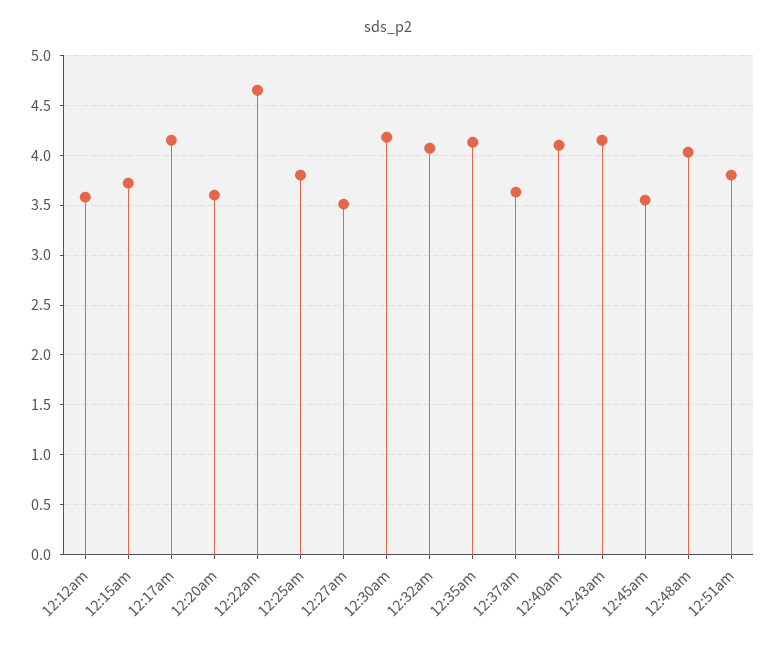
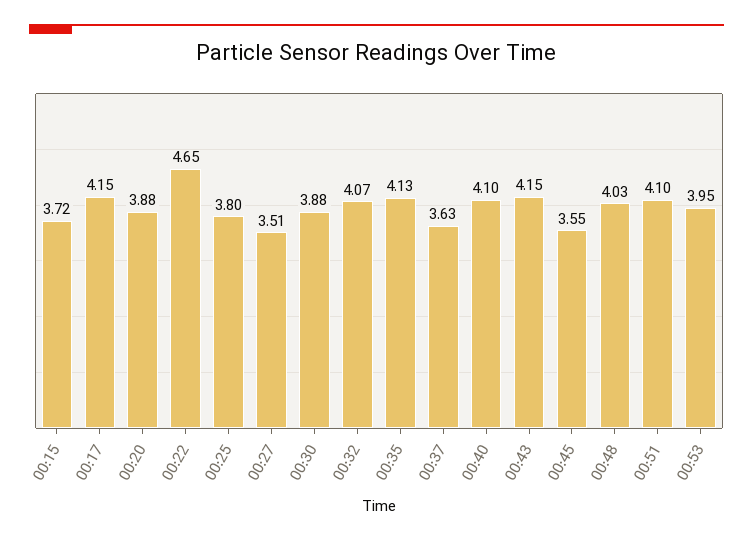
12:12am: 3.6 -> none
12:20am: 3.6 -> 3.88
12:30am: 4.2 -> 3.88
12:51am: 3.8 -> 4.1
00:53: none -> 3.95

